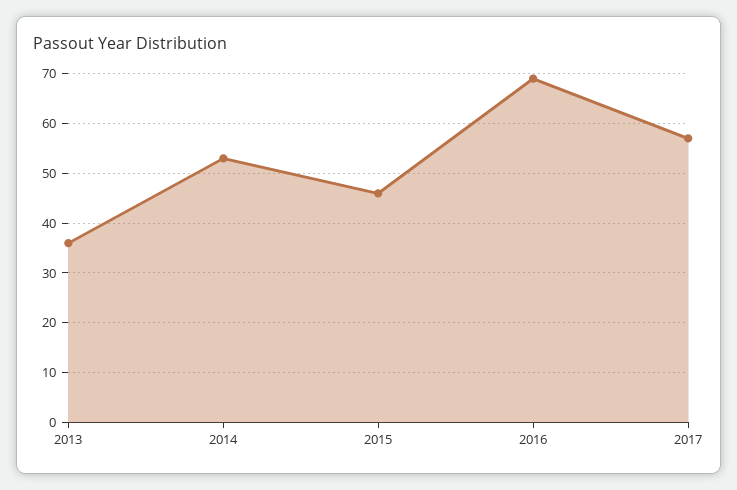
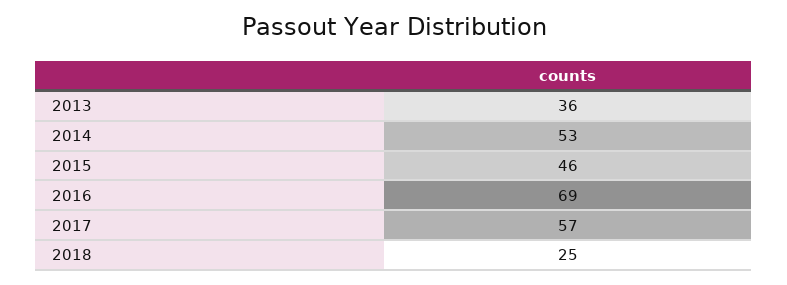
2018: none -> 25

